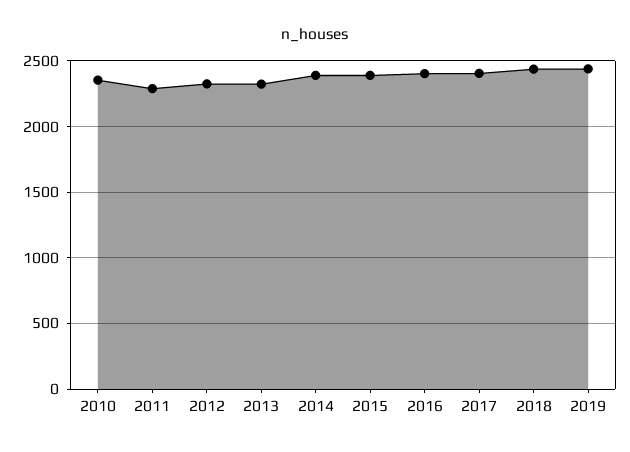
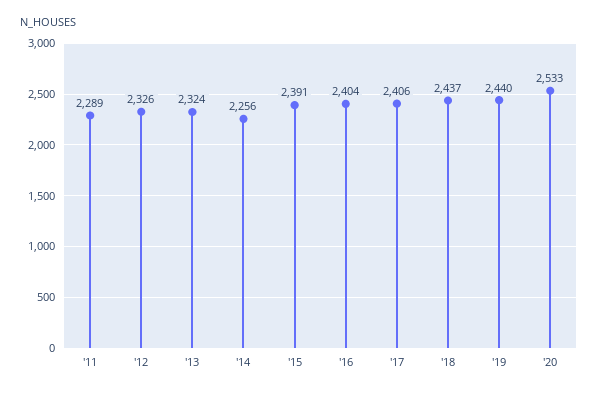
2010: 2350 -> none
2014: 2400 -> 2256
'20: none -> 2533

